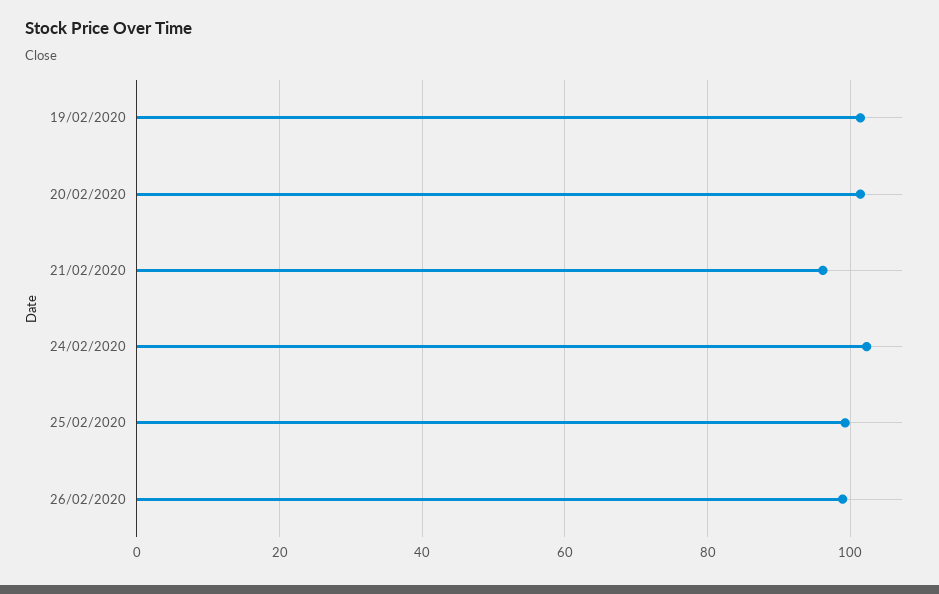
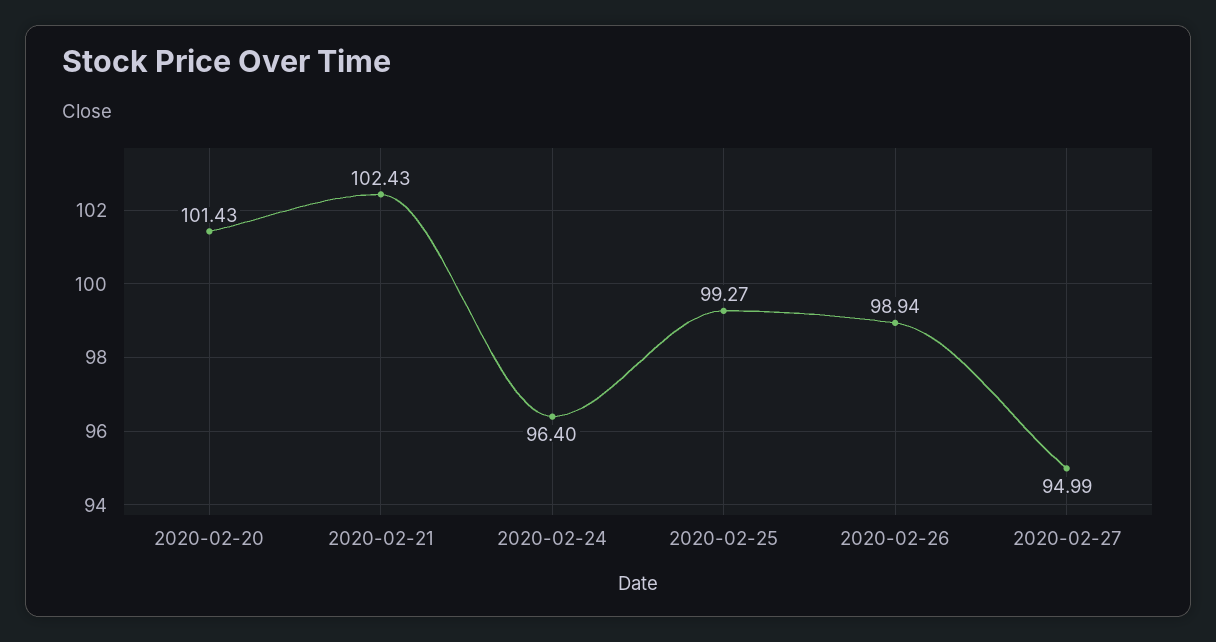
19/02/2020: 102 -> none
21/02/2020: 96 -> 102.43
24/02/2020: 102 -> 96.4
2020-02-27: none -> 94.99

